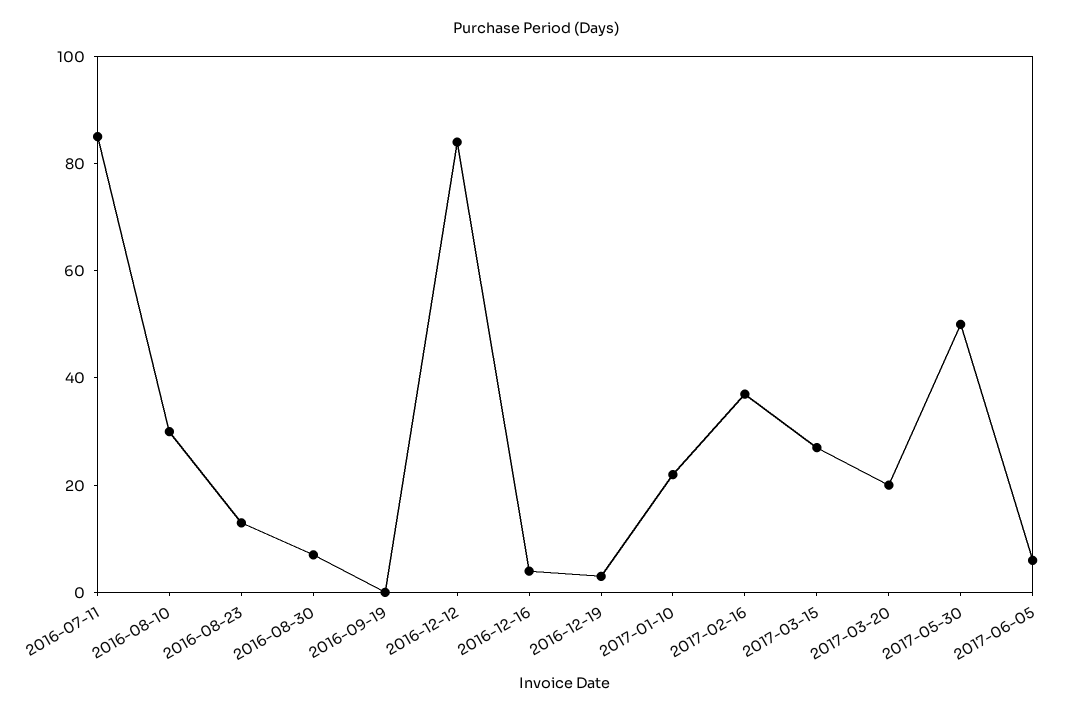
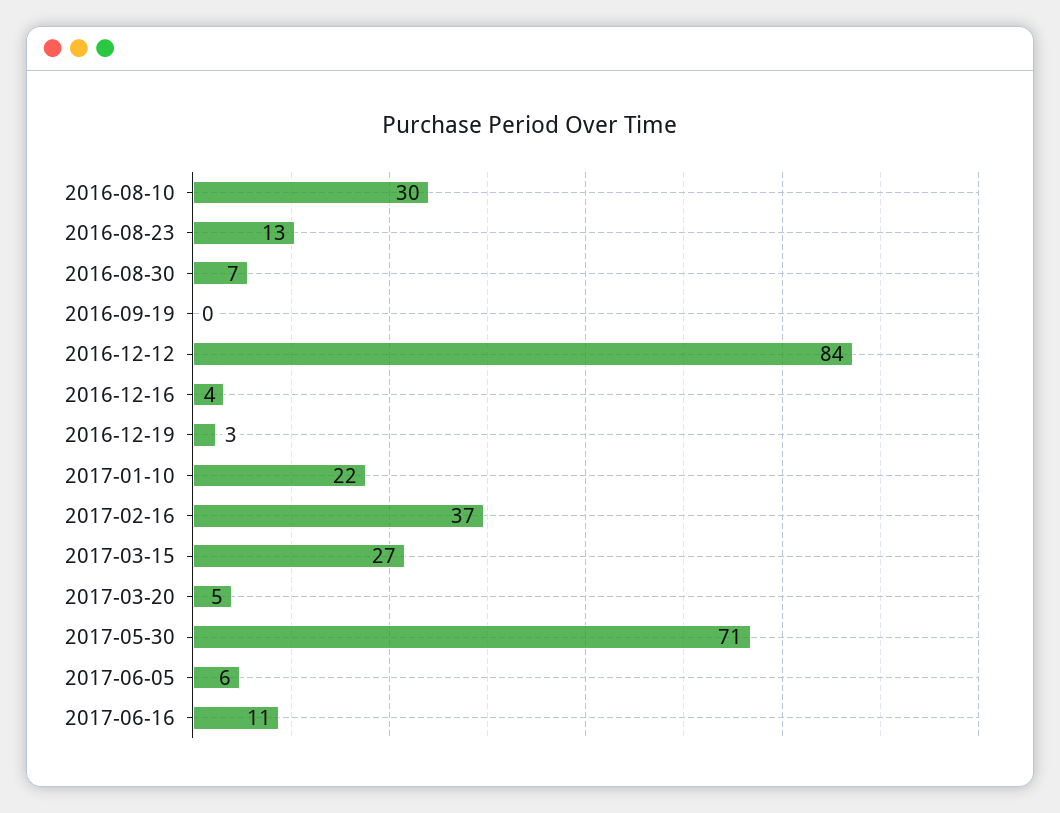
2016-07-11: 85 -> none
2017-03-20: 20 -> 5
2017-05-30: 50 -> 71
2017-06-16: none -> 11

